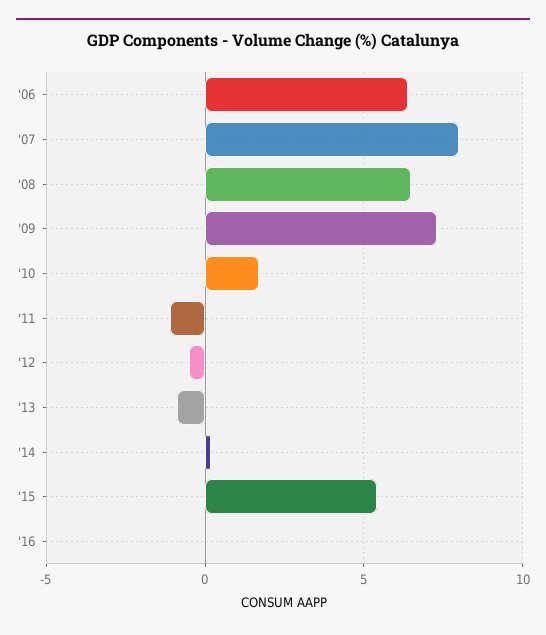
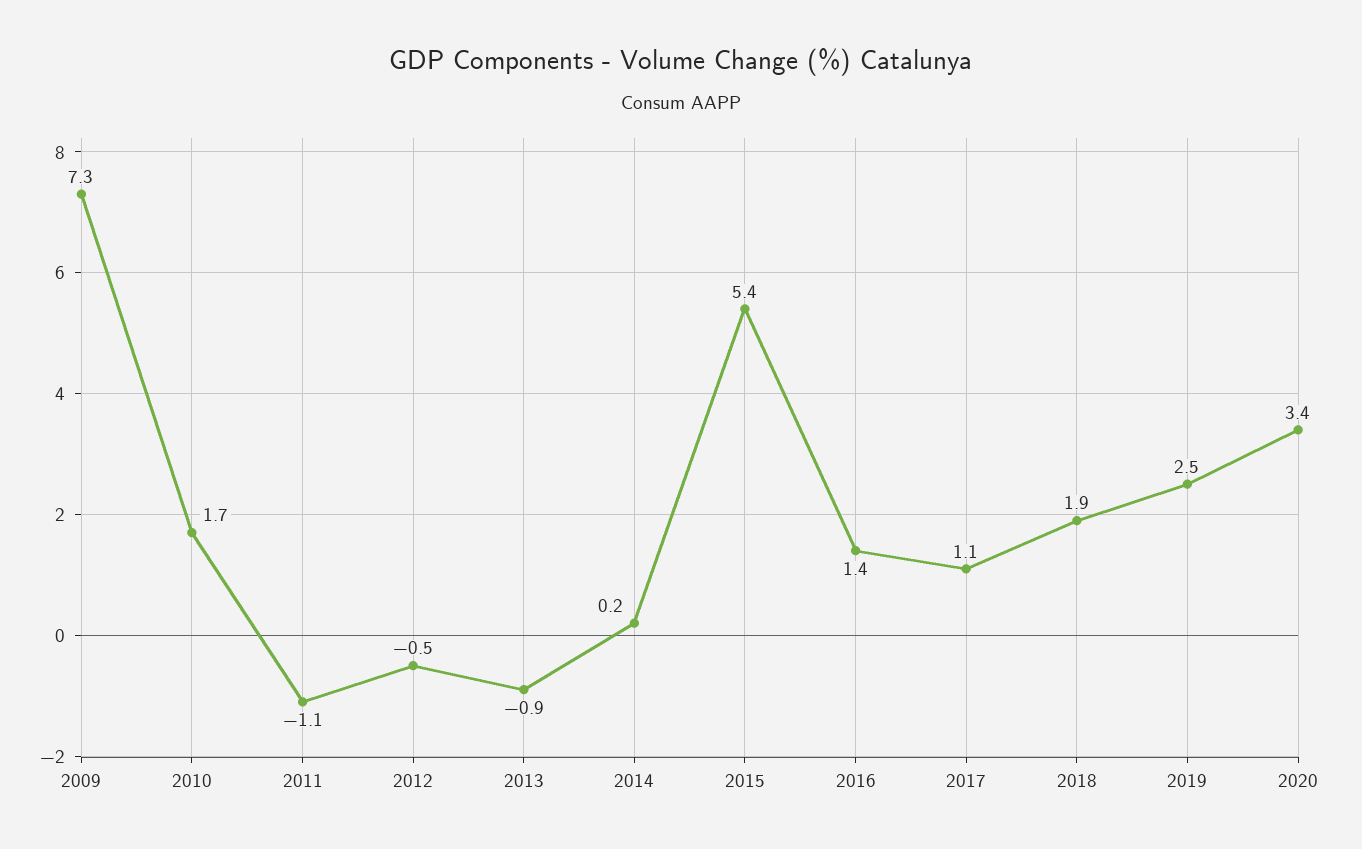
'06: 6.5 -> none
'07: 8 -> none
'08: 6.5 -> none
'16: 0 -> 1.4
2017: none -> 1.1
2018: none -> 1.9
2019: none -> 2.5
2020: none -> 3.4

